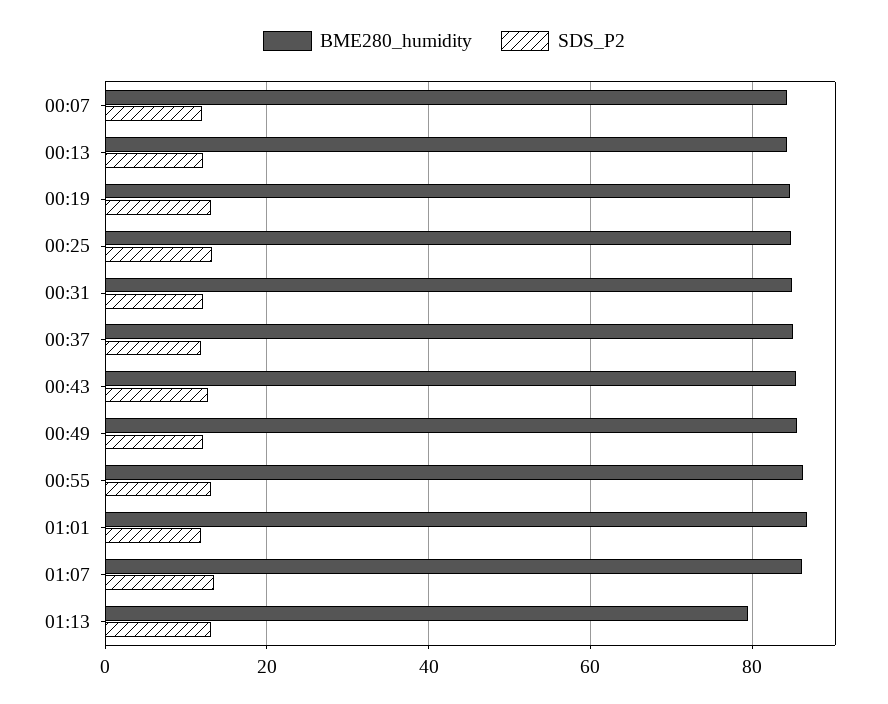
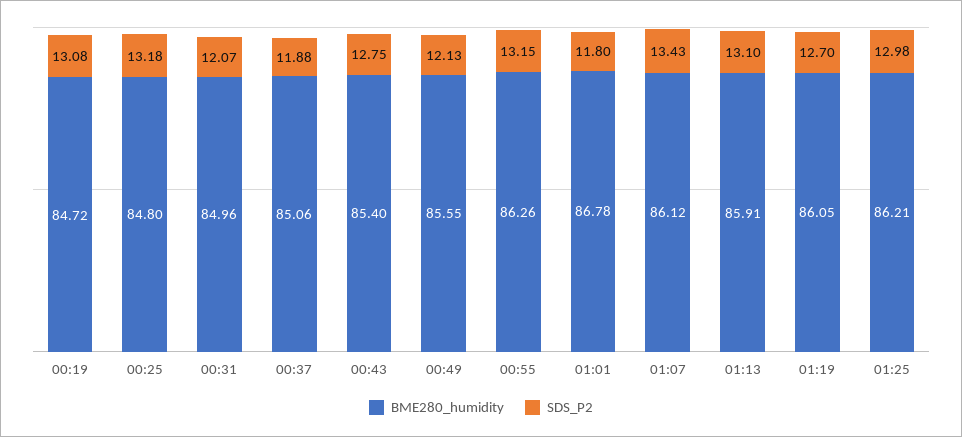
BME280_humidity, 00:07: 84 -> none
SDS_P2, 00:07: 12 -> none
BME280_humidity, 00:13: 84 -> none
SDS_P2, 00:13: 12 -> none
BME280_humidity, 01:13: 80 -> 85.91
BME280_humidity, 01:19: none -> 86.05
SDS_P2, 01:19: none -> 12.7
BME280_humidity, 01:25: none -> 86.21
SDS_P2, 01:25: none -> 12.98

